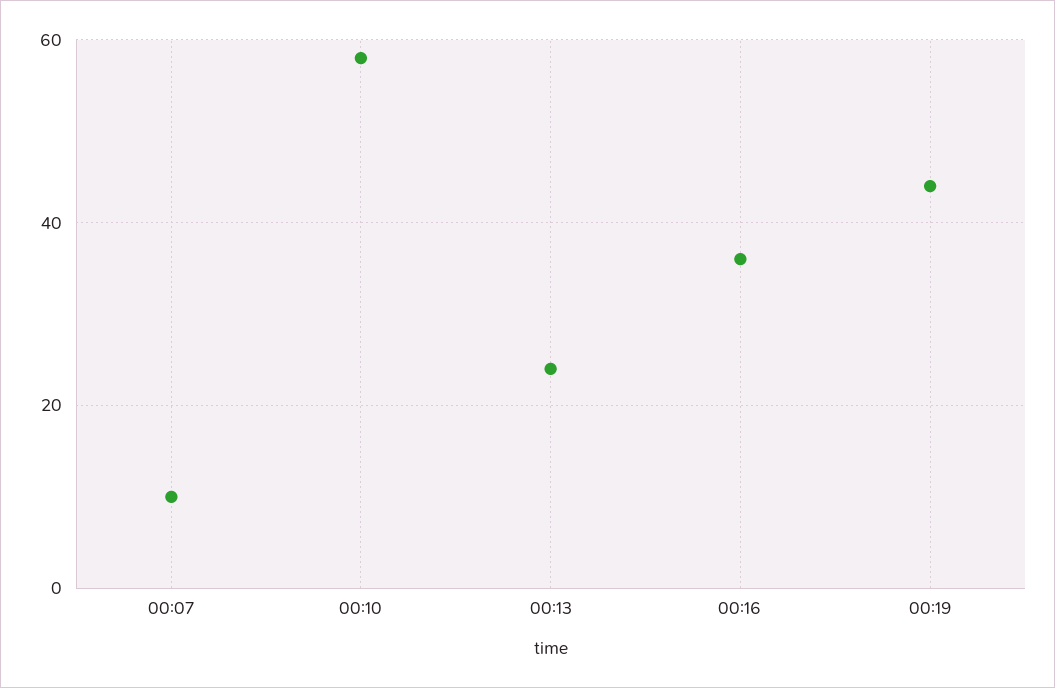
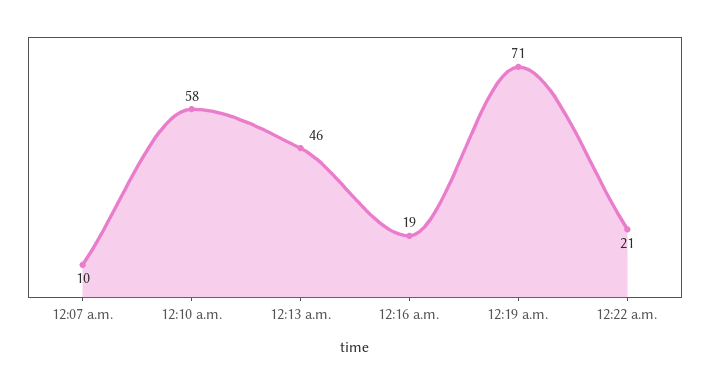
00:13: 25 -> 46
00:16: 35 -> 19
00:19: 45 -> 71
12:22 a.m.: none -> 21

